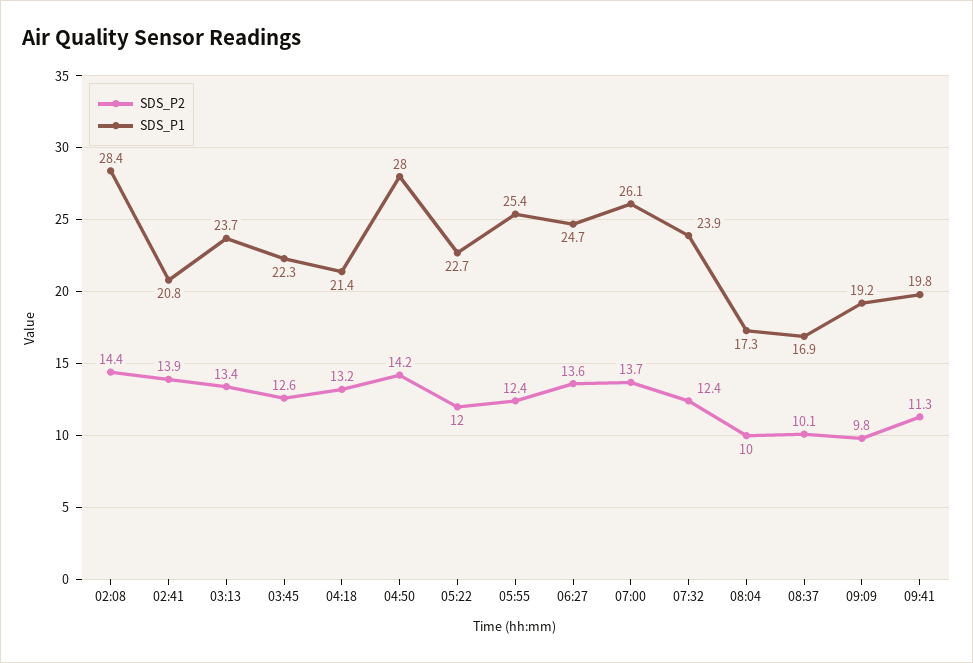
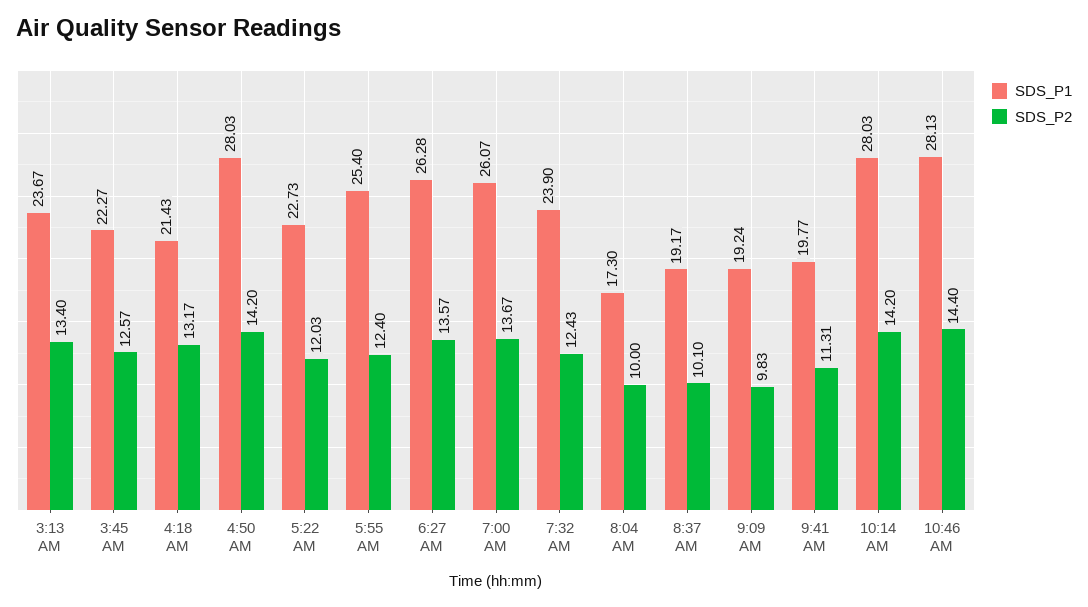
SDS_P2, 02:08: 14.4 -> none
SDS_P1, 02:08: 28.4 -> none
SDS_P2, 02:41: 13.9 -> none
SDS_P1, 02:41: 20.8 -> none
SDS_P1, 06:27: 24.7 -> 26.28
SDS_P1, 08:37: 16.9 -> 19.17
SDS_P1, 10:14 AM: none -> 28.03
SDS_P2, 10:14 AM: none -> 14.2
SDS_P1, 10:46 AM: none -> 28.13
SDS_P2, 10:46 AM: none -> 14.4

